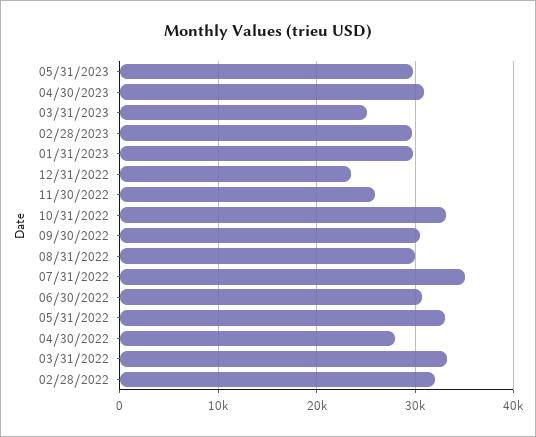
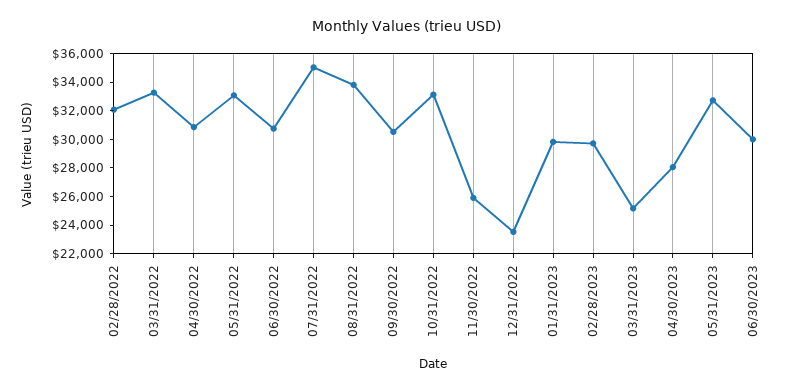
05/31/2023: 30000 -> 33000
04/30/2023: 31000 -> 28000
08/31/2022: 30000 -> 34000
04/30/2022: 28000 -> 31000
06/30/2023: none -> 30000

